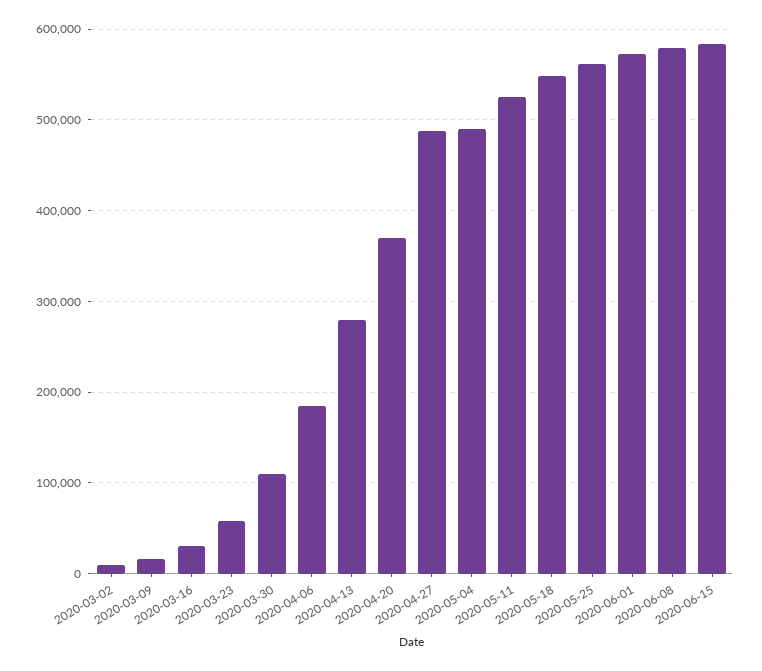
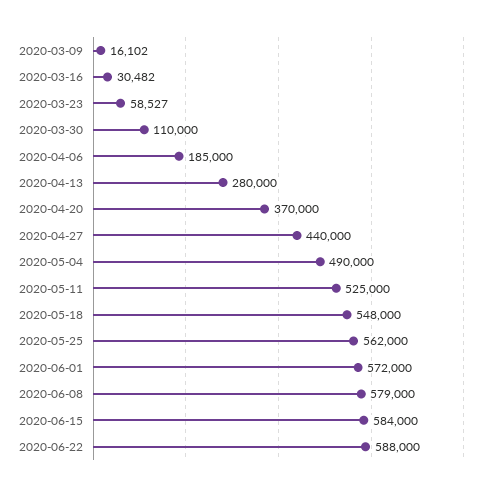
2020-03-02: 10000 -> none
2020-04-27: 490000 -> 440000
2020-06-22: none -> 588000

